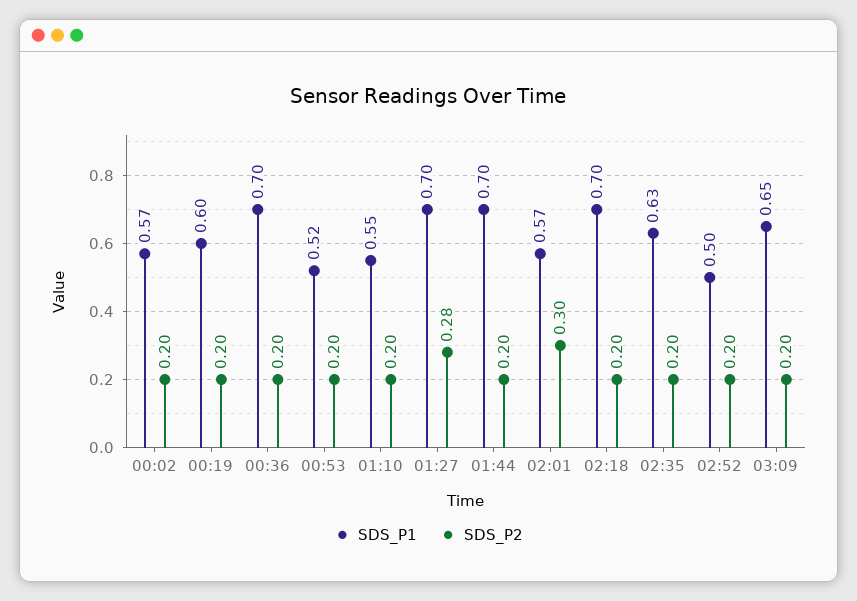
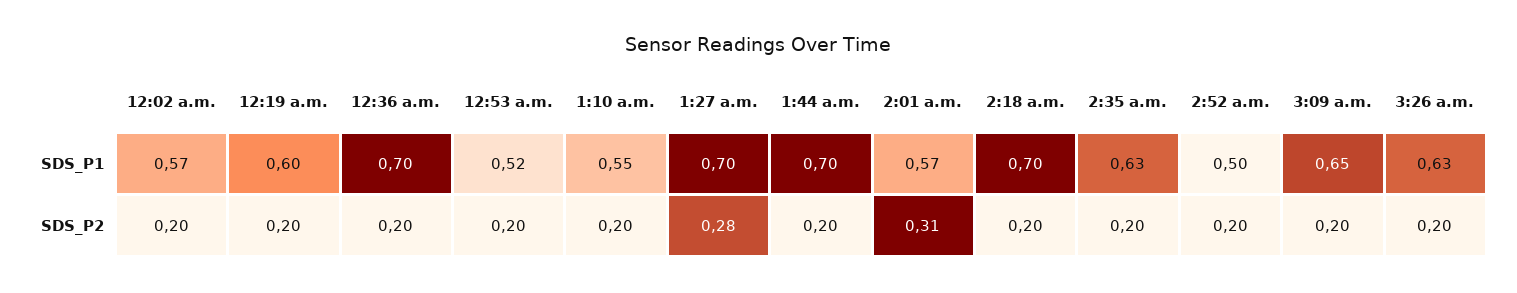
SDS_P2, 02:01: 0.3 -> 0.31
SDS_P1, 3:26 a.m.: none -> 0.63
SDS_P2, 3:26 a.m.: none -> 0.2

